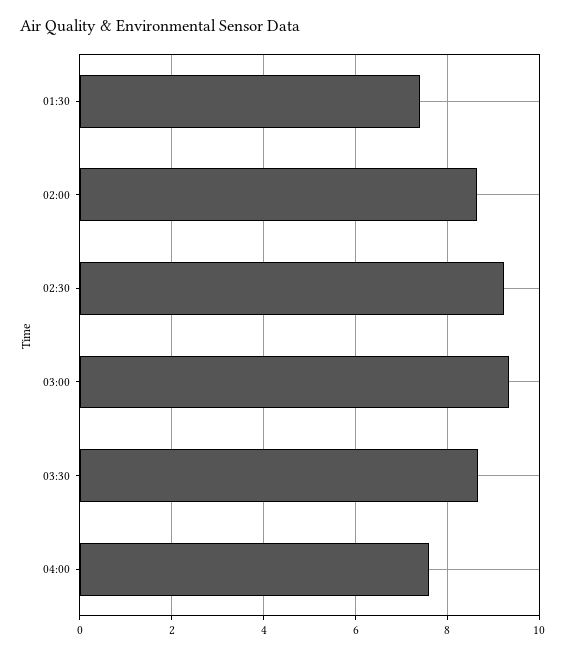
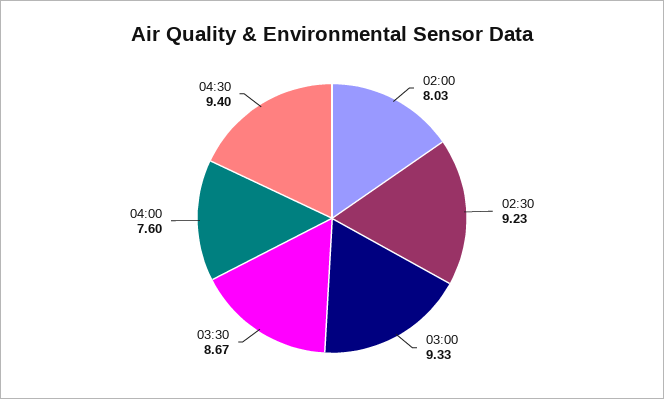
01:30: 7.4 -> none
02:00: 8.6 -> 8.03
04:30: none -> 9.4

